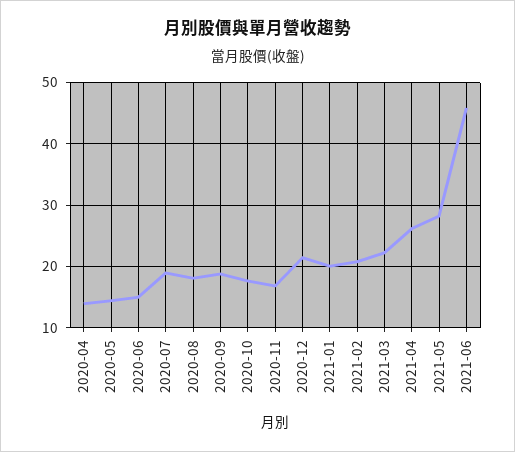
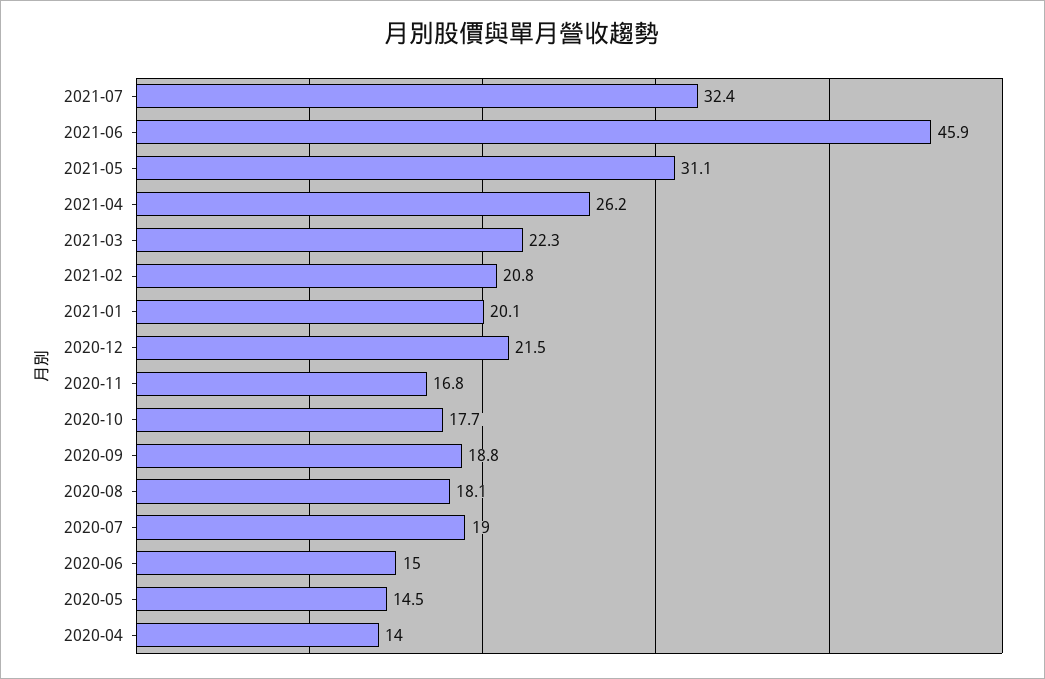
2021-05: 28 -> 31.1
2021-07: none -> 32.4

